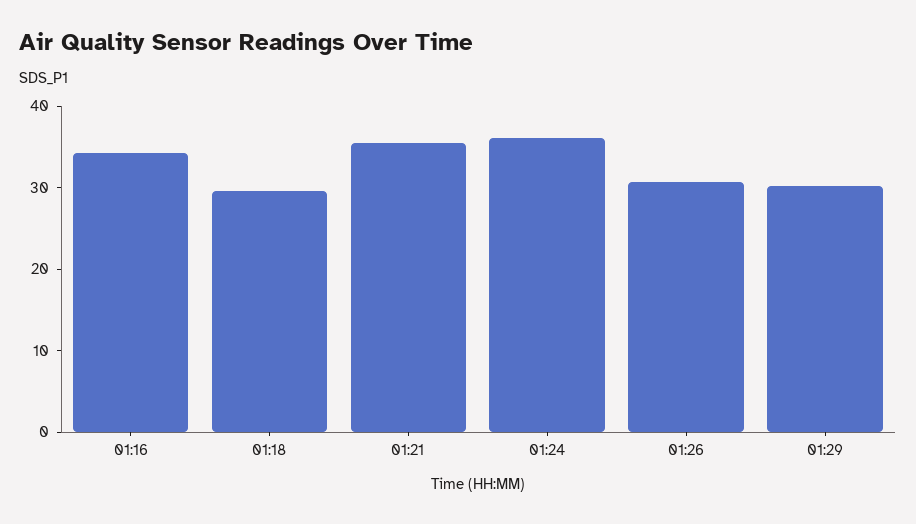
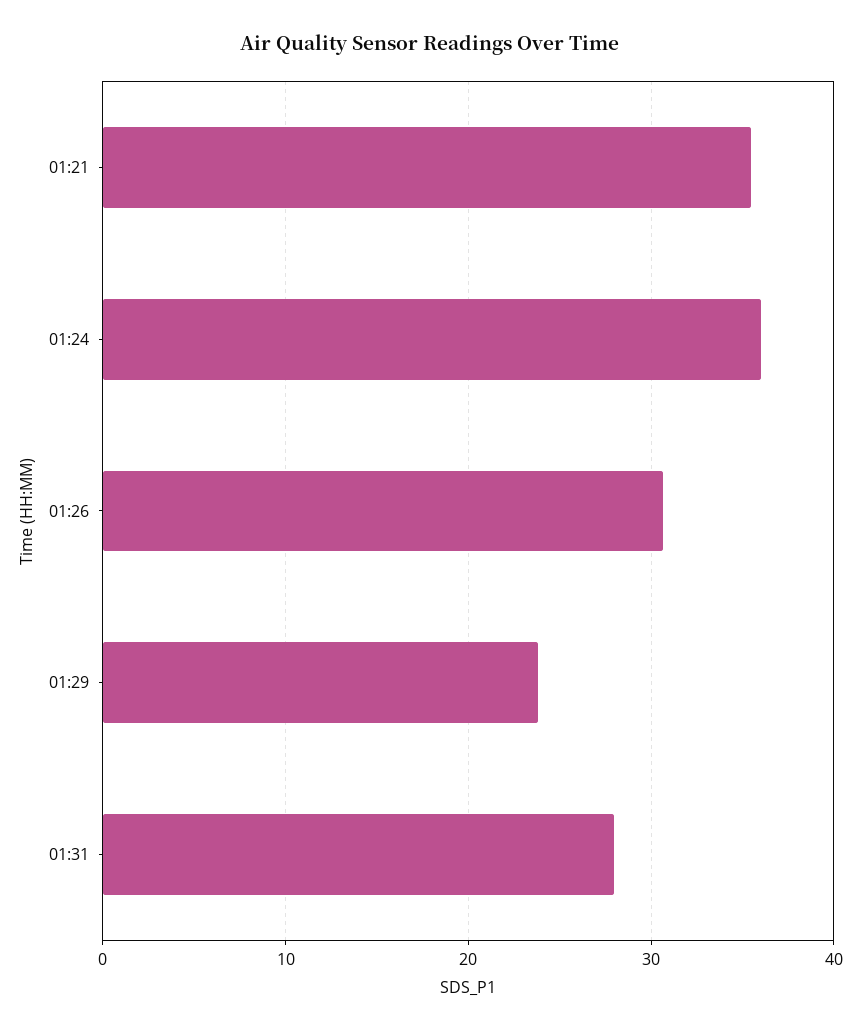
01:16: 34 -> none
01:18: 30 -> none
01:29: 30 -> 24
01:31: none -> 28

